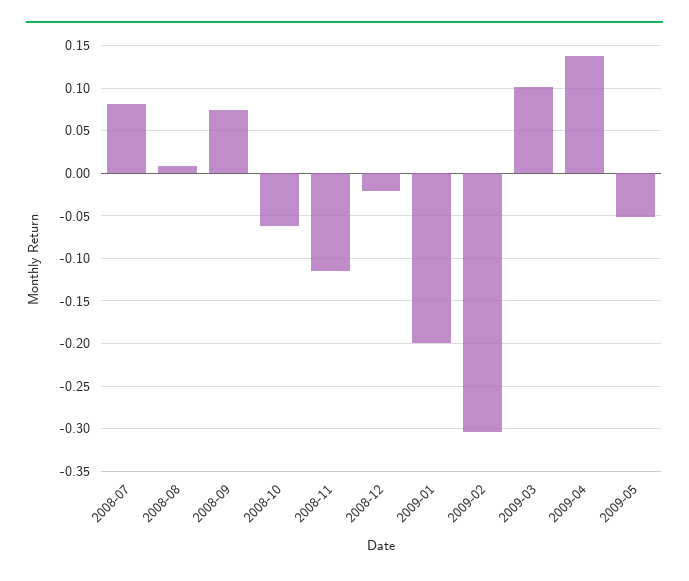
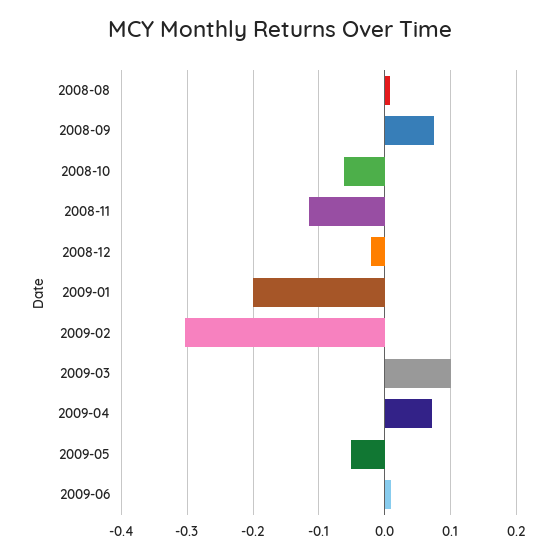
2008-07: 0.08 -> none
2009-04: 0.14 -> 0.07
2009-06: none -> 0.01

